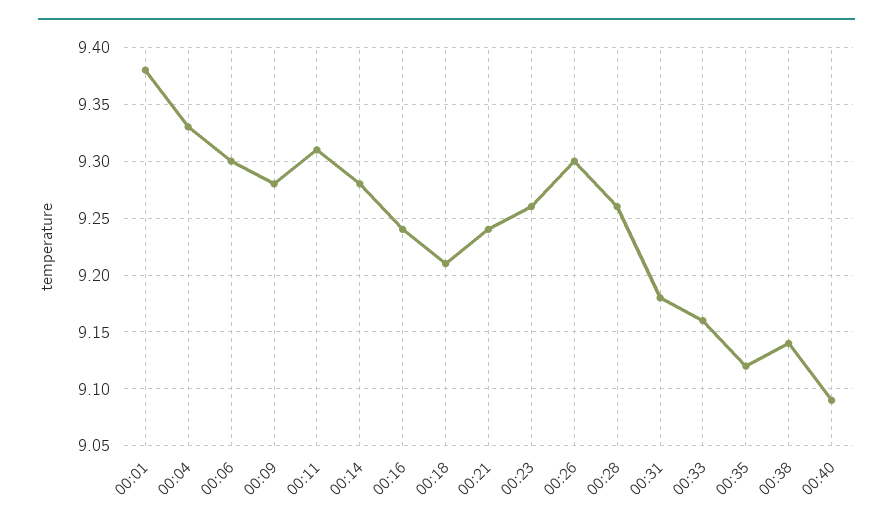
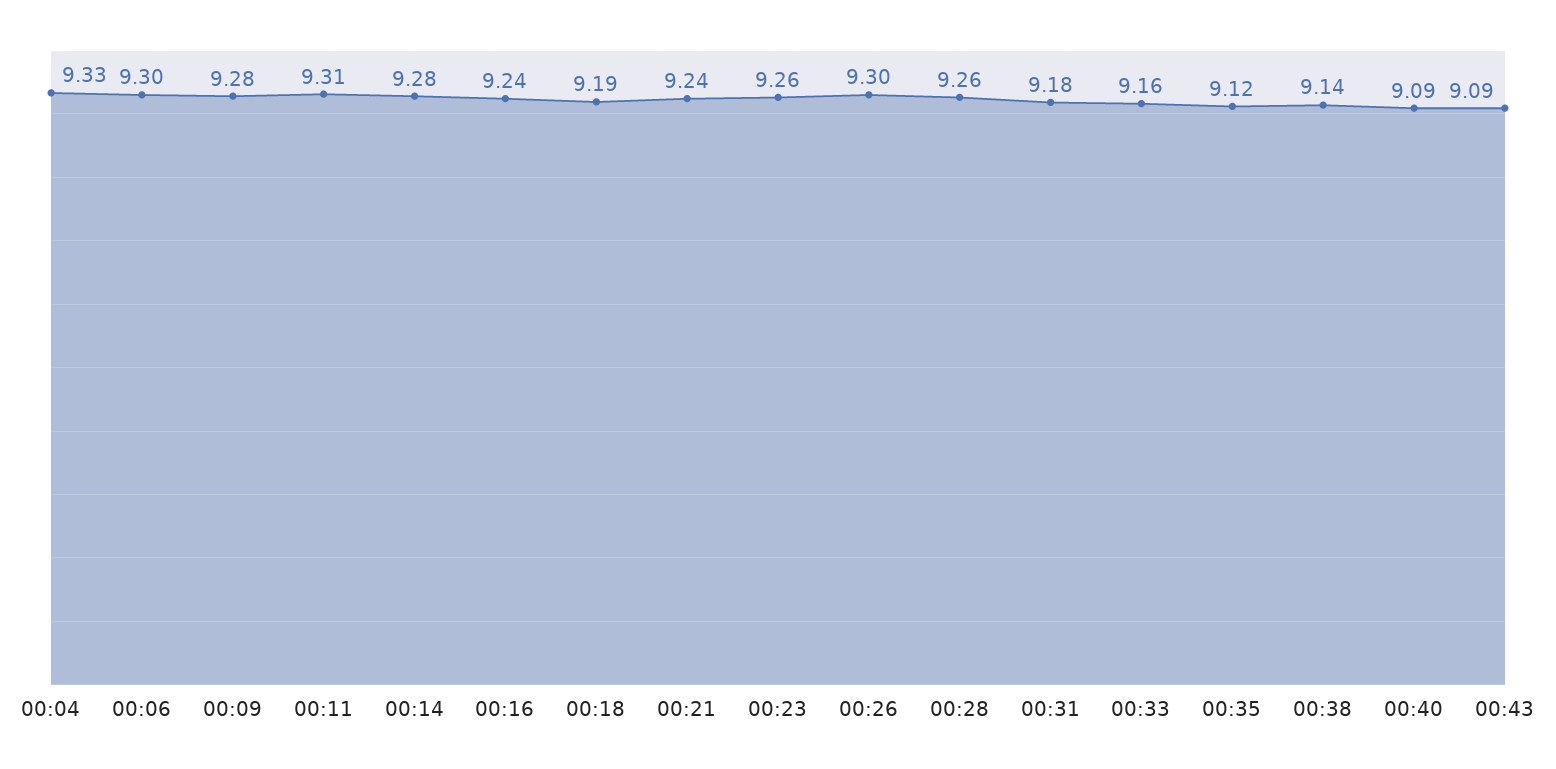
00:01: 9.38 -> none
00:18: 9.21 -> 9.19
00:43: none -> 9.09

